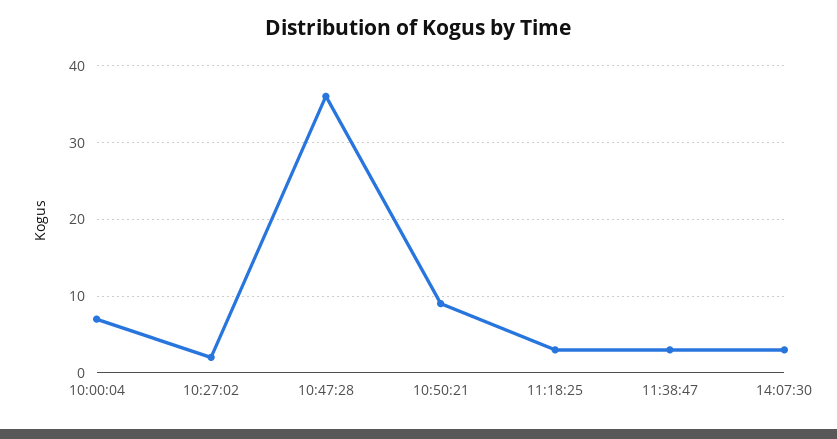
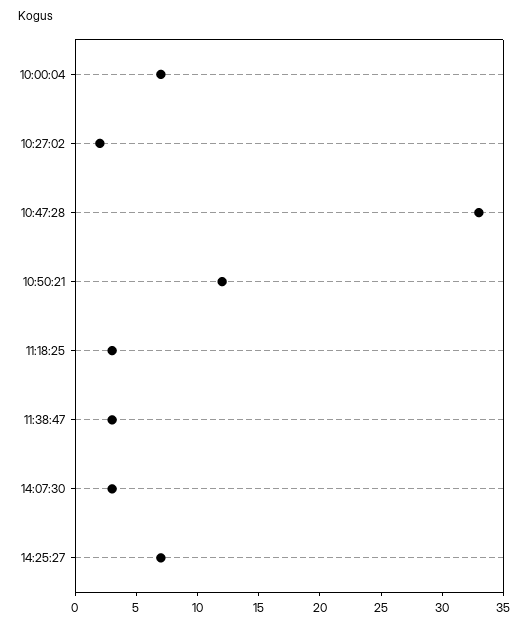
10:47:28: 36 -> 33
10:50:21: 9 -> 12
14:25:27: none -> 7

